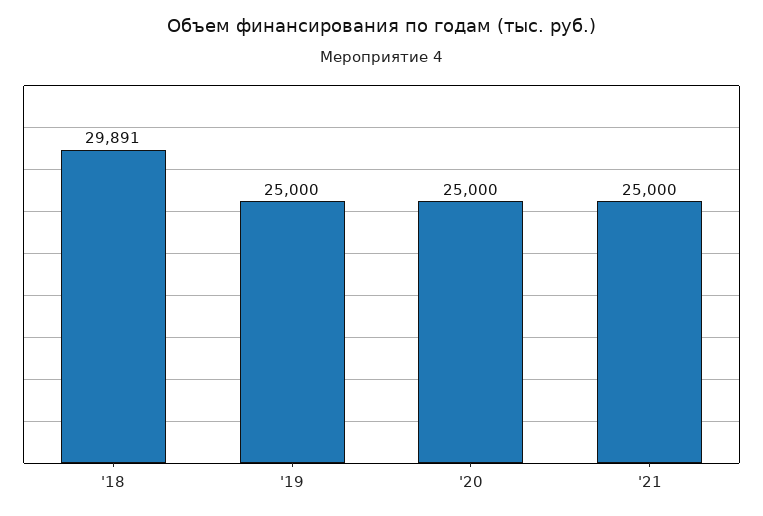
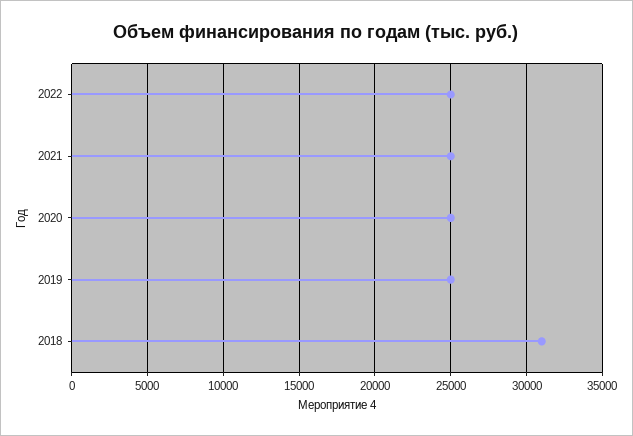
'18: 29891 -> 31000
2022: none -> 25000

